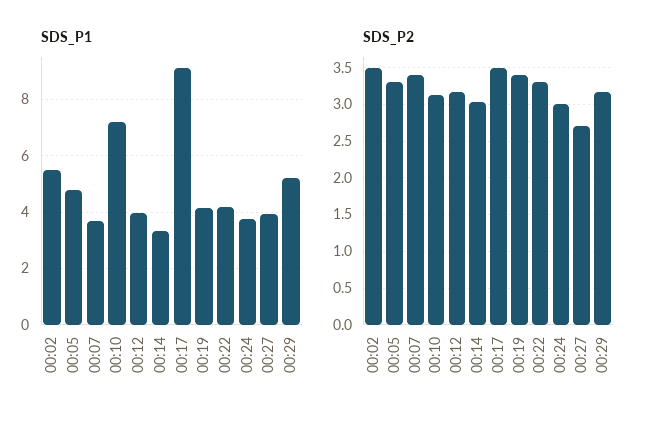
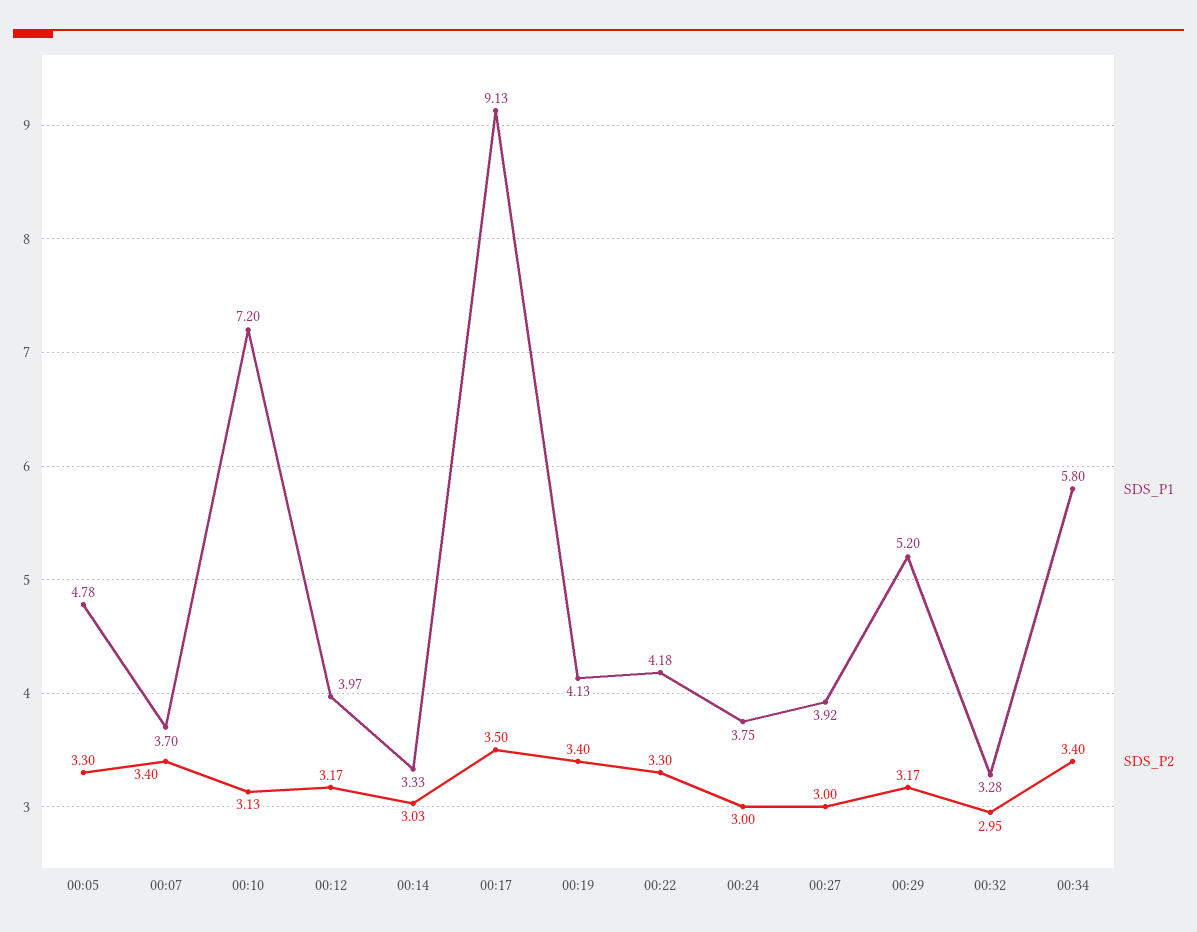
SDS_P1, 00:02: 5.5 -> none
SDS_P2, 00:02: 3.5 -> none
SDS_P2, 00:27: 2.7 -> 3
SDS_P1, 00:32: none -> 3.28
SDS_P2, 00:32: none -> 2.95
SDS_P1, 00:34: none -> 5.8
SDS_P2, 00:34: none -> 3.4

